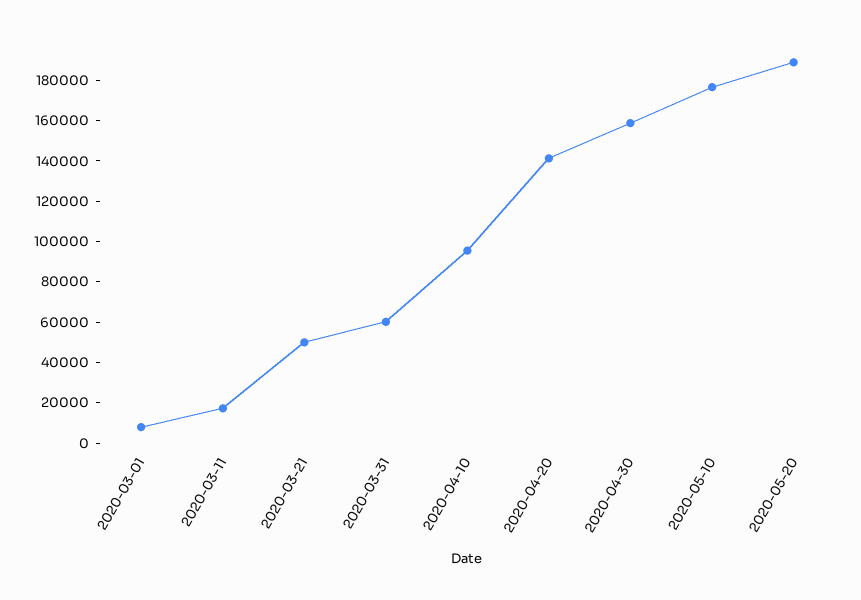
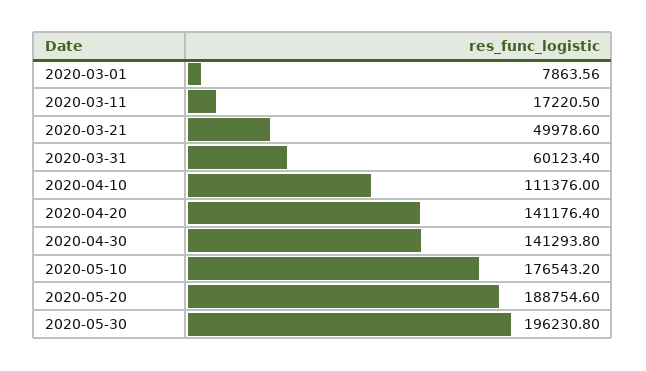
2020-04-10: 95000 -> 111376
2020-04-30: 160000 -> 141293.8
2020-05-30: none -> 196230.8

